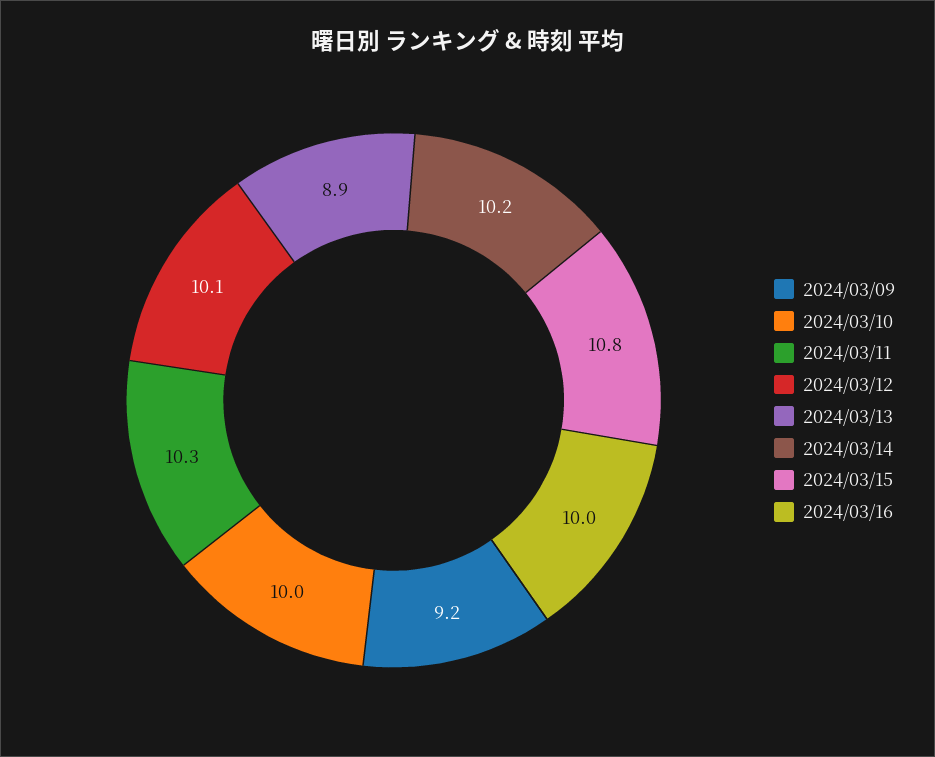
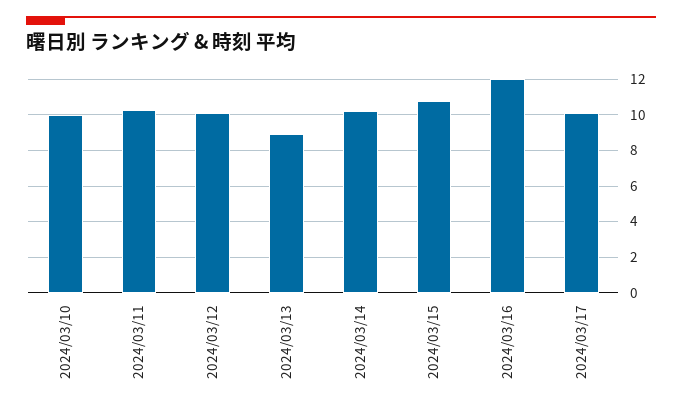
2024/03/09: 9.2 -> none
2024/03/16: 10 -> 12
2024/03/17: none -> 10

